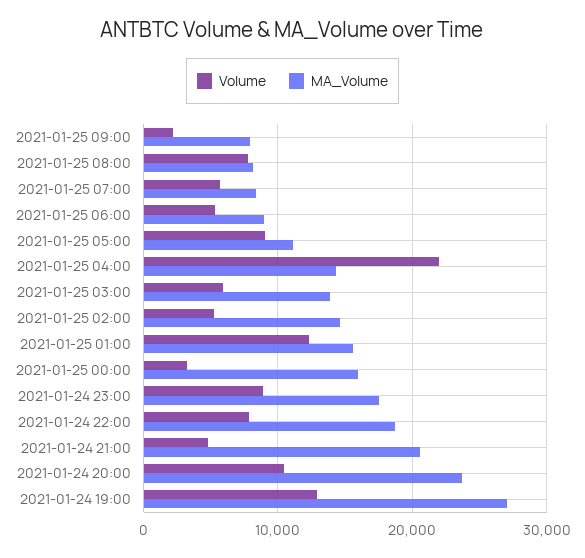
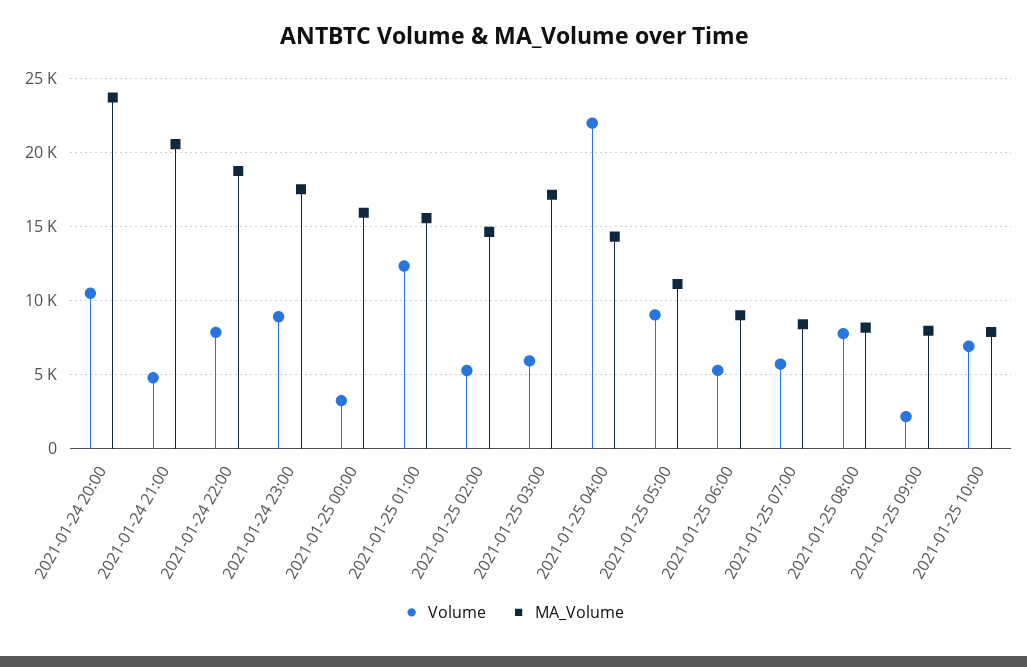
MA_Volume, 2021-01-25 03:00: 14000 -> 17000
Volume, 2021-01-24 19:00: 13000 -> none
MA_Volume, 2021-01-24 19:00: 27000 -> none
Volume, 2021-01-25 10:00: none -> 7000
MA_Volume, 2021-01-25 10:00: none -> 8000

